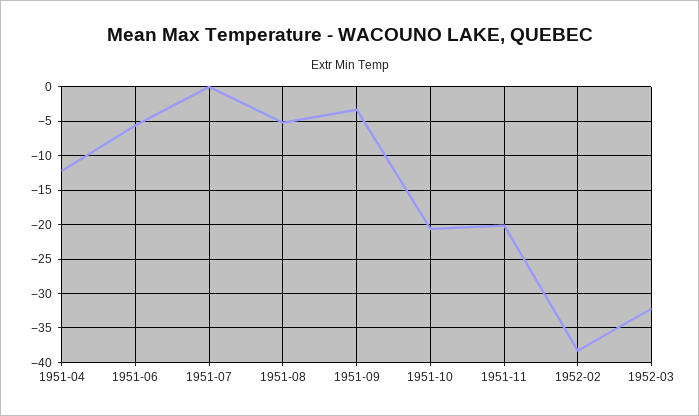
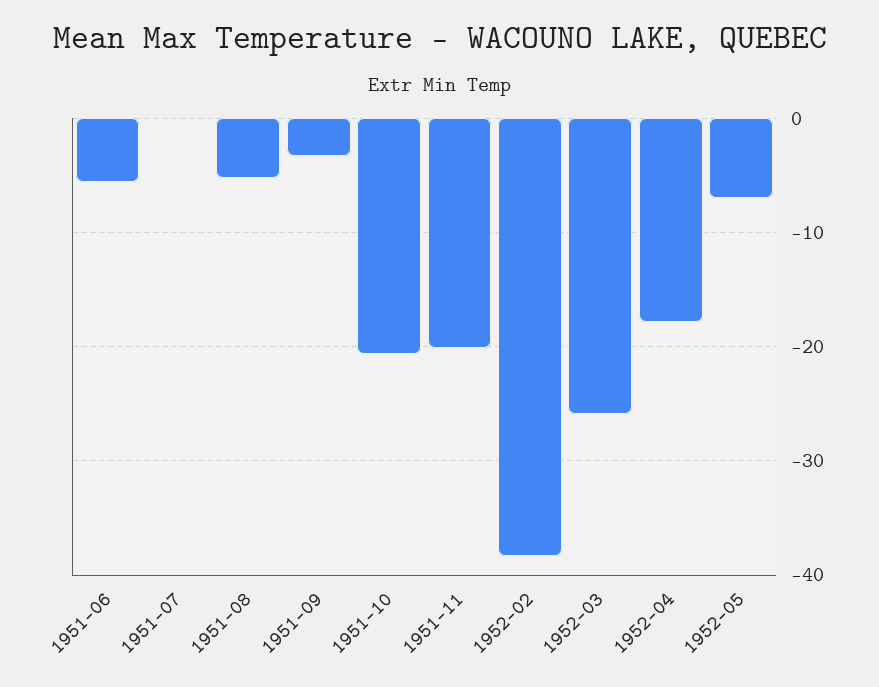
1951-04: -12 -> none
1952-03: -32 -> -26
1952-04: none -> -18
1952-05: none -> -7

